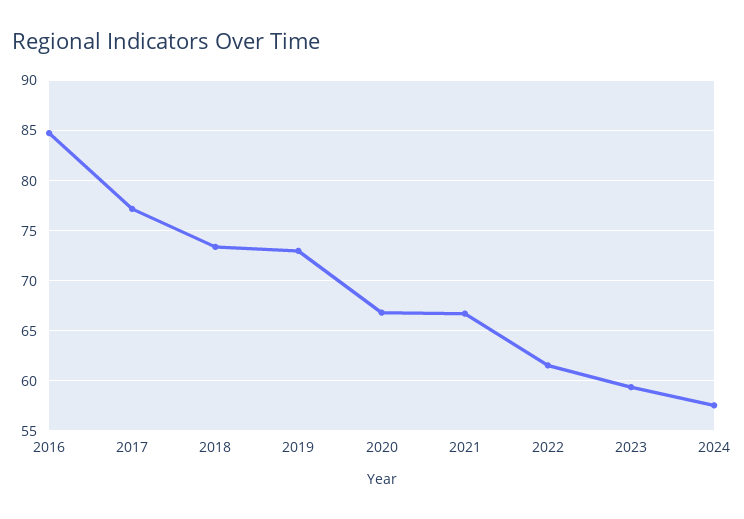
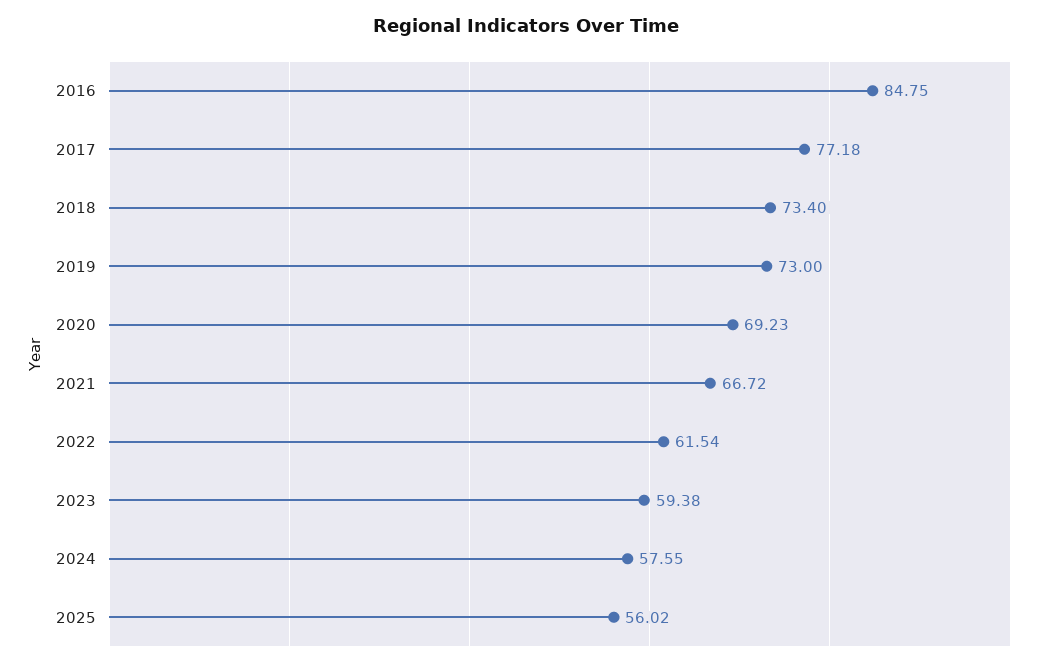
2020: 67 -> 69.23
2025: none -> 56.02

